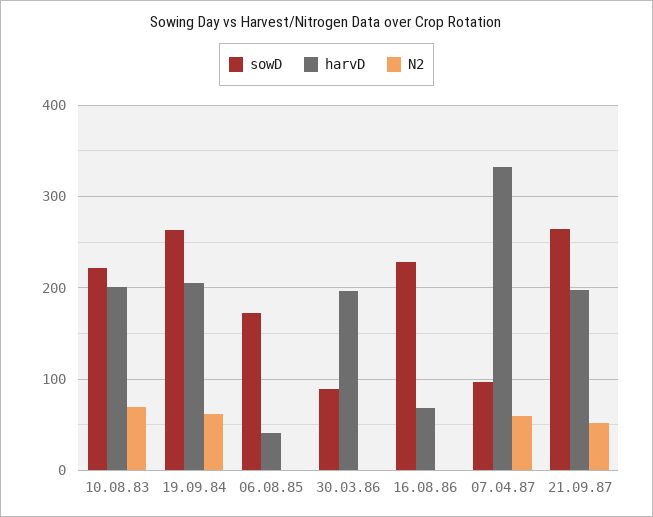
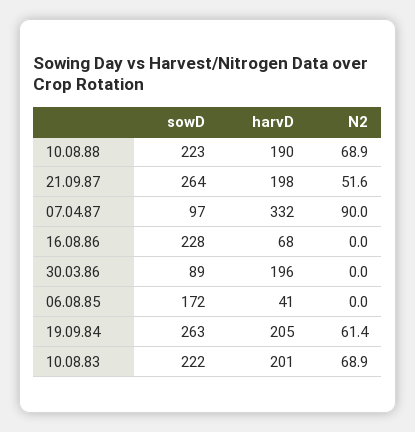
N2, 07.04.87: 60 -> 90
sowD, 10.08.88: none -> 223
harvD, 10.08.88: none -> 190
N2, 10.08.88: none -> 68.9

